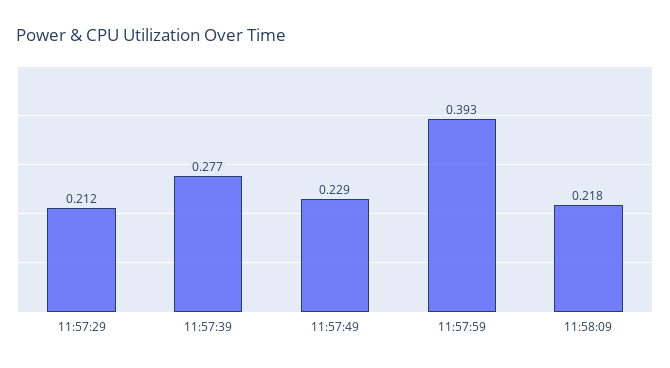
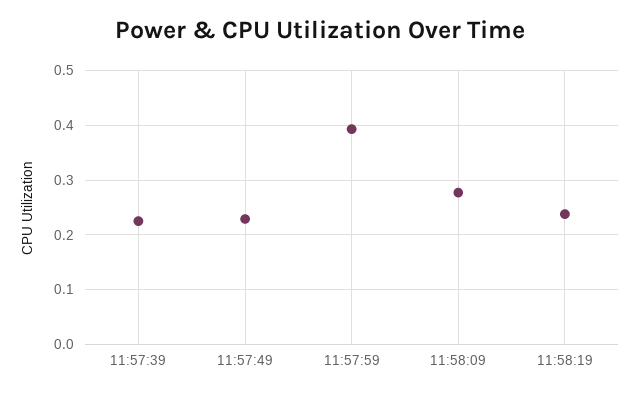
11:57:29: 0.212 -> none
11:57:39: 0.277 -> 0.22
11:58:09: 0.218 -> 0.28
11:58:19: none -> 0.24

